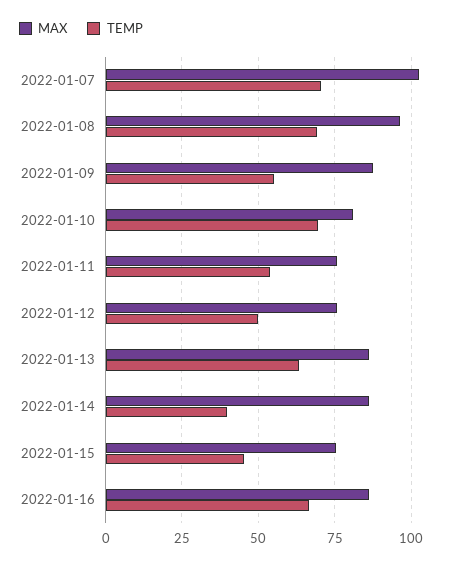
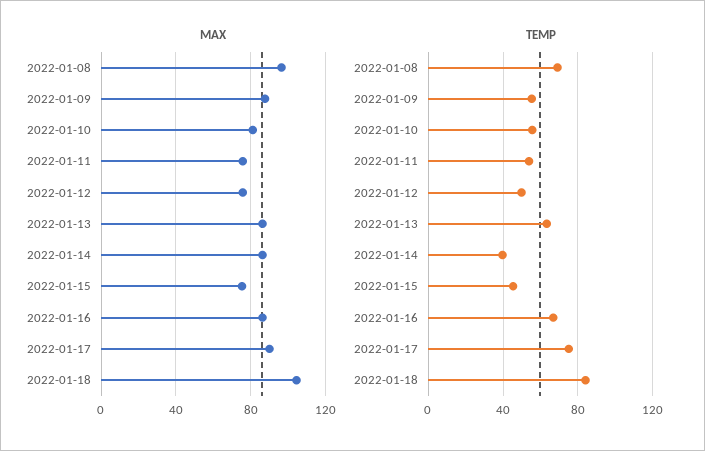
MAX, 2022-01-07: 102.5 -> none
TEMP, 2022-01-07: 70 -> none
TEMP, 2022-01-10: 70 -> 55
MAX, 2022-01-17: none -> 90
MAX, 2022-01-18: none -> 105
TEMP, 2022-01-17: none -> 75
TEMP, 2022-01-18: none -> 85

